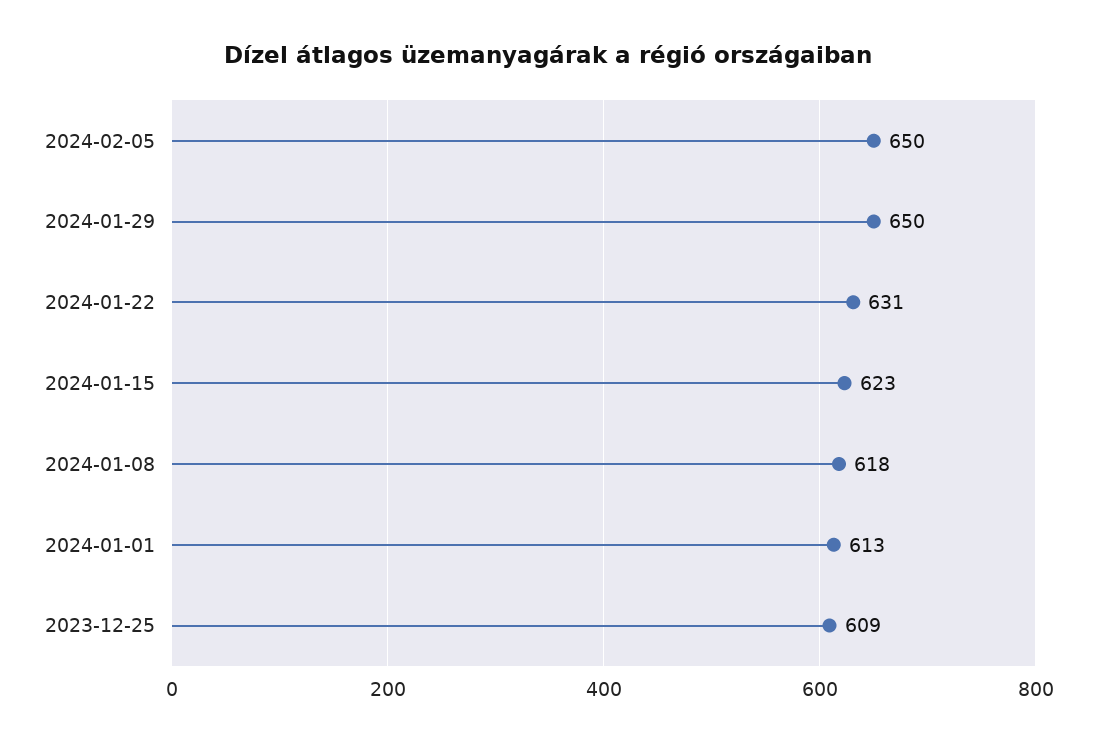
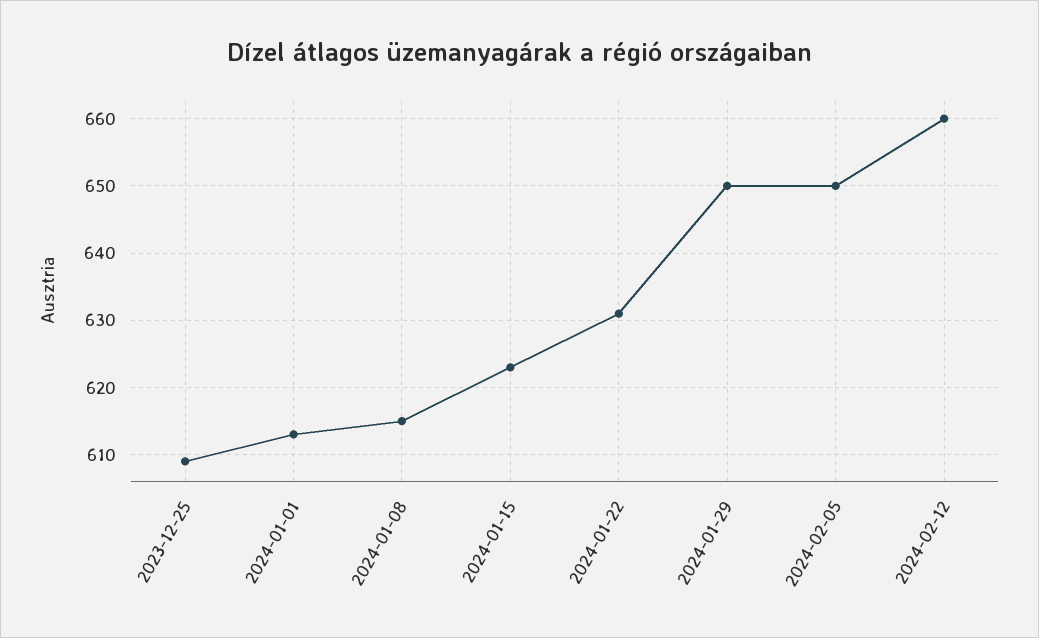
2024-01-08: 618 -> 615
2024-02-12: none -> 660

